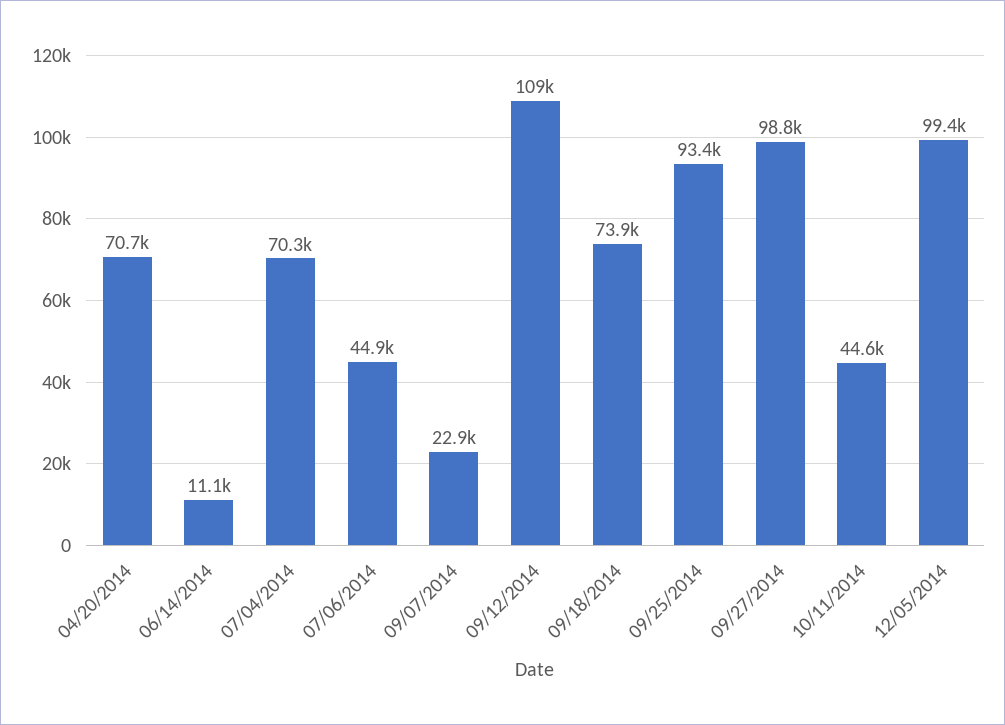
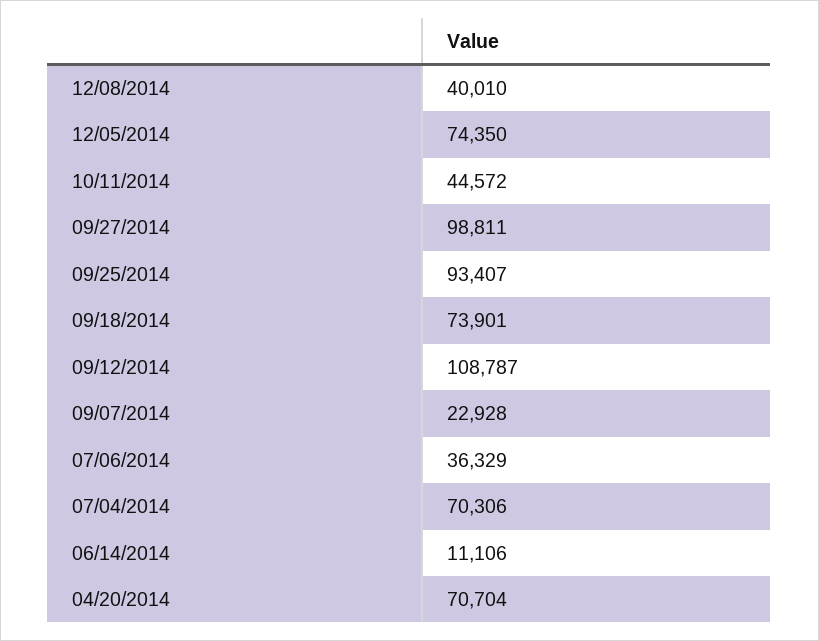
07/06/2014: 44900 -> 36329
12/05/2014: 99400 -> 74350
12/08/2014: none -> 40010

